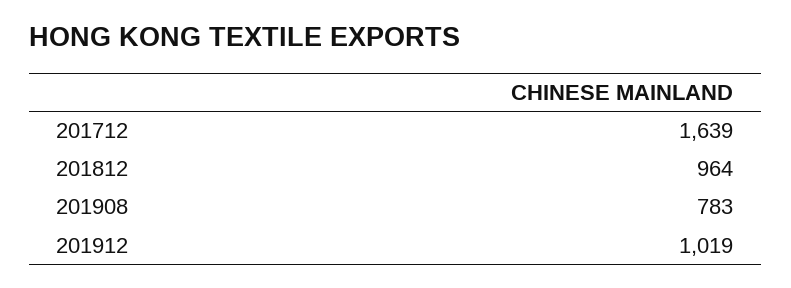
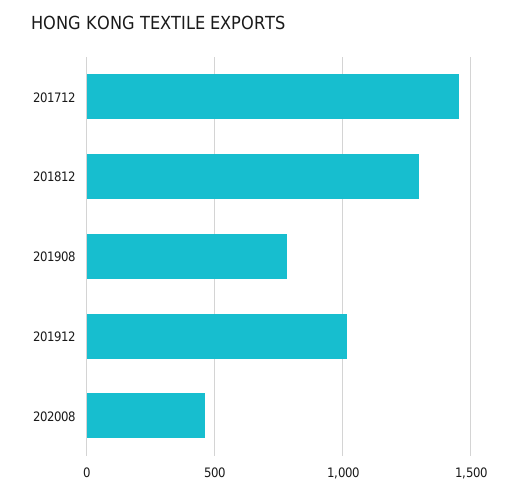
201712: 1639 -> 1450
201812: 964 -> 1300
202008: none -> 450

